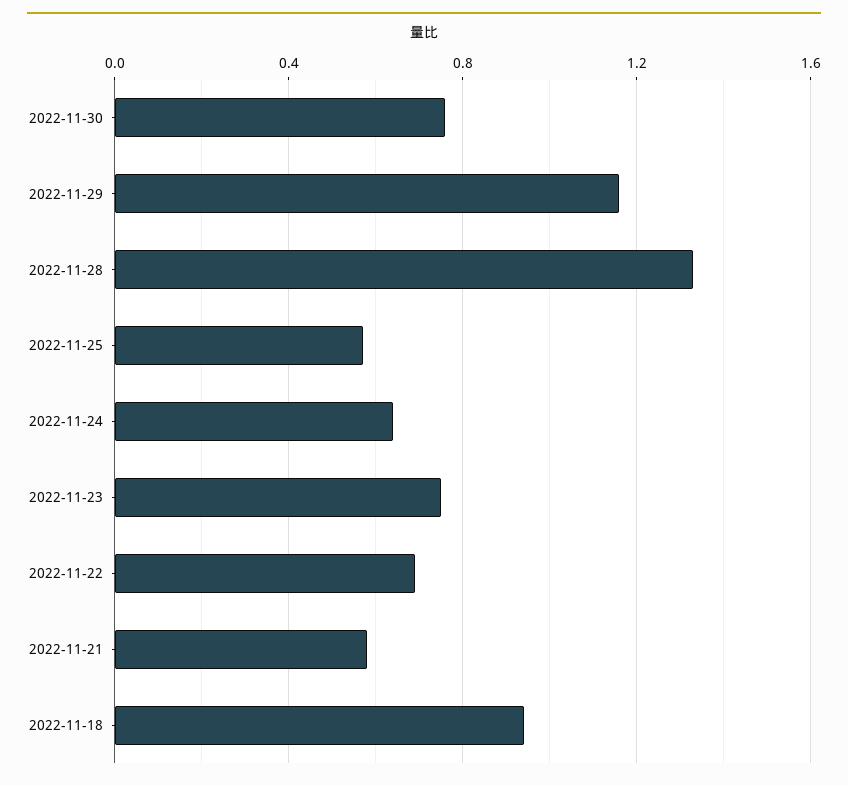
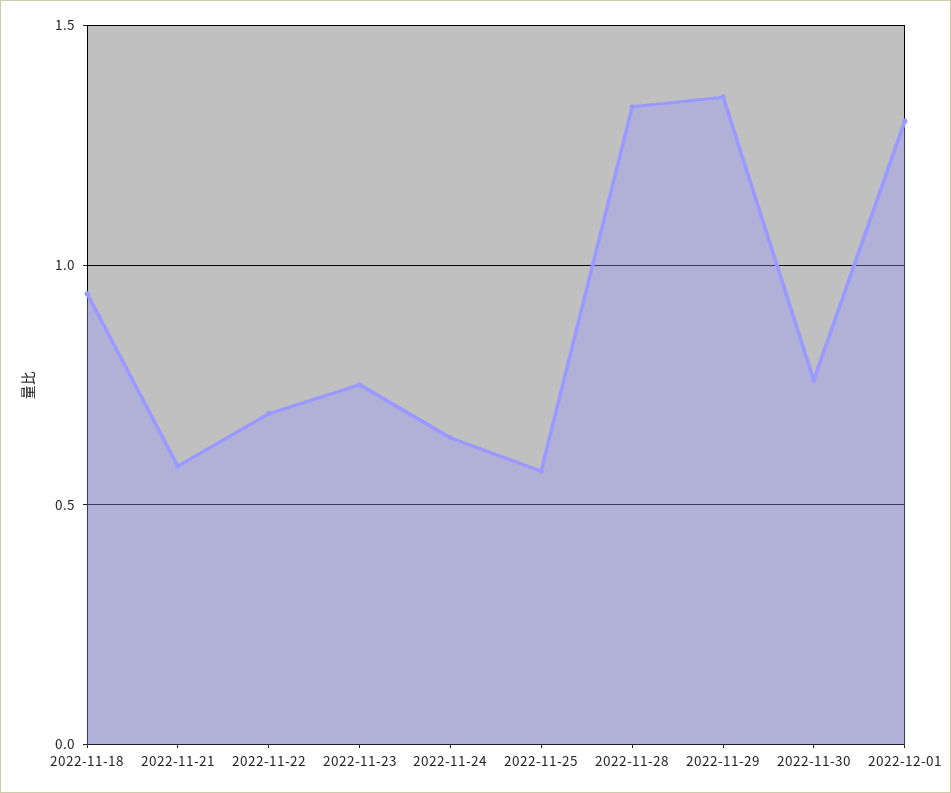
2022-11-29: 1.15 -> 1.35
2022-12-01: none -> 1.3

